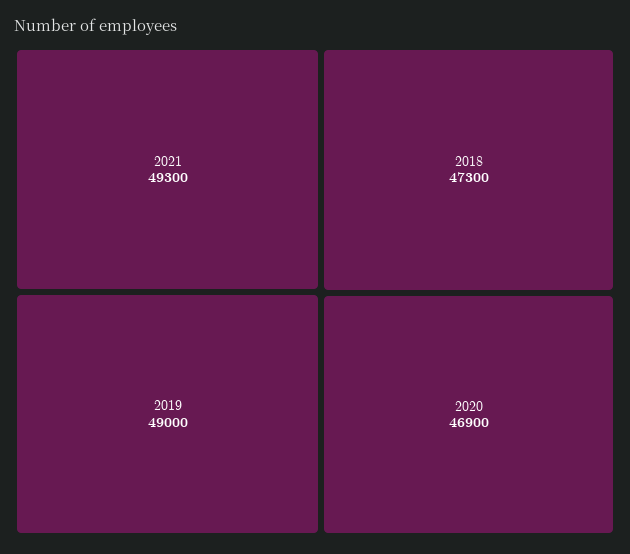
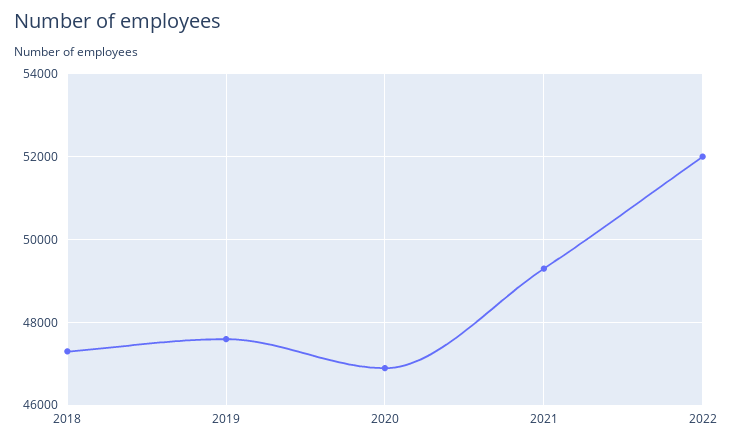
2019: 49000 -> 47600
2022: none -> 52000

